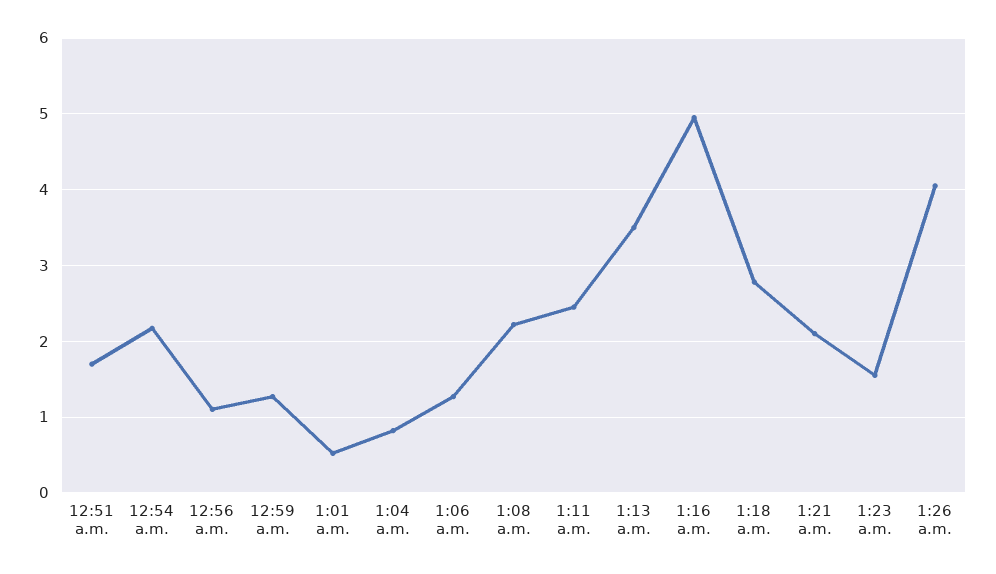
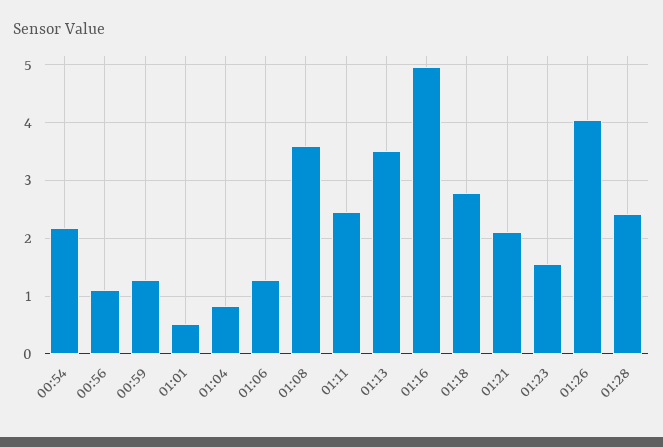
12:51 a.m.: 1.7 -> none
1:08 a.m.: 2.2 -> 3.6
01:28: none -> 2.4

